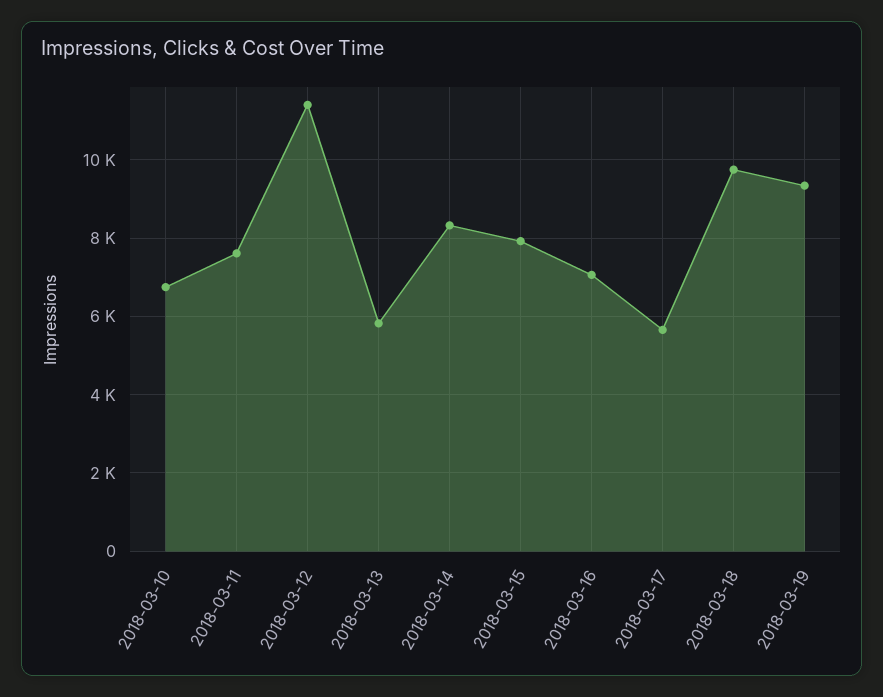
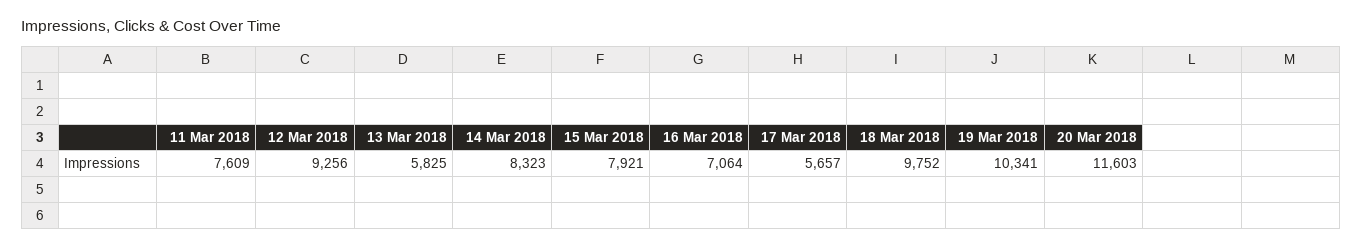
2018-03-10: 6800 -> none
2018-03-12: 11400 -> 9256
2018-03-19: 9400 -> 10341
20 Mar 2018: none -> 11603

